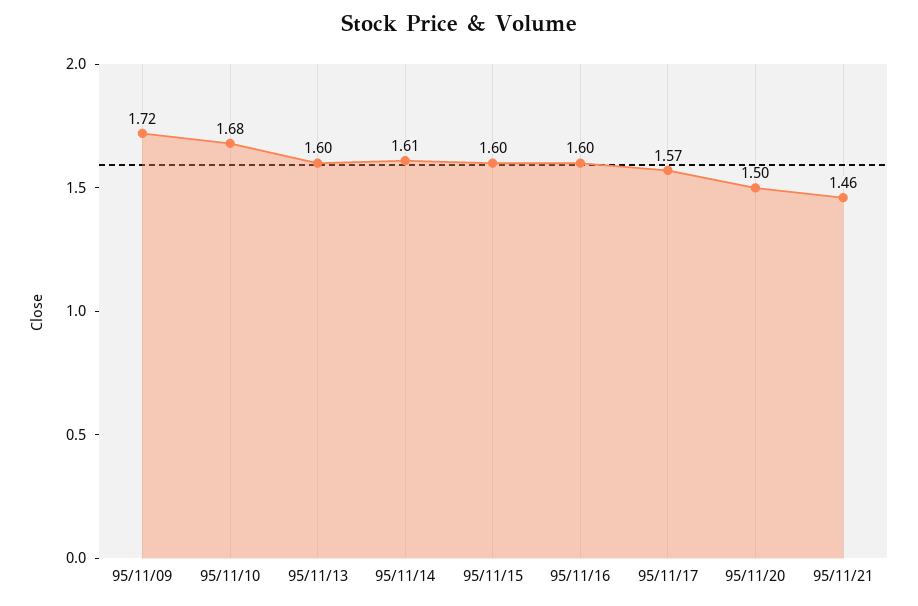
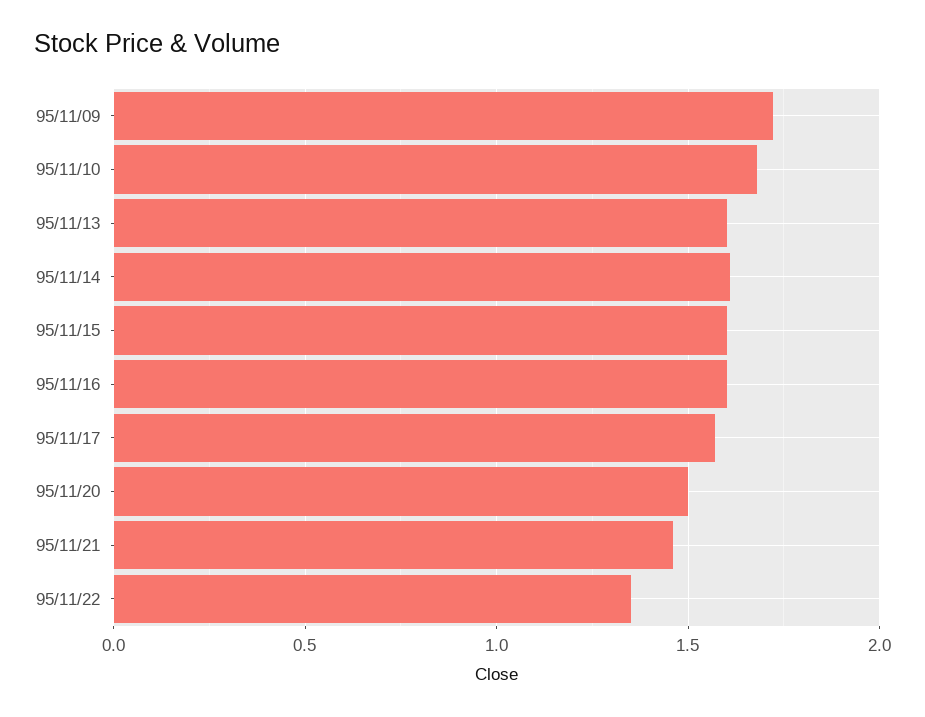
95/11/22: none -> 1.35

